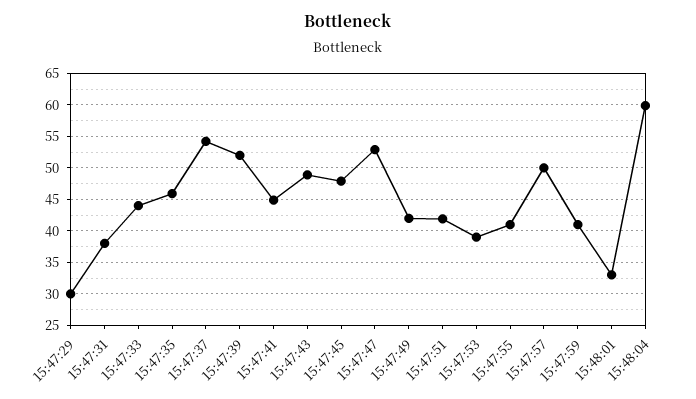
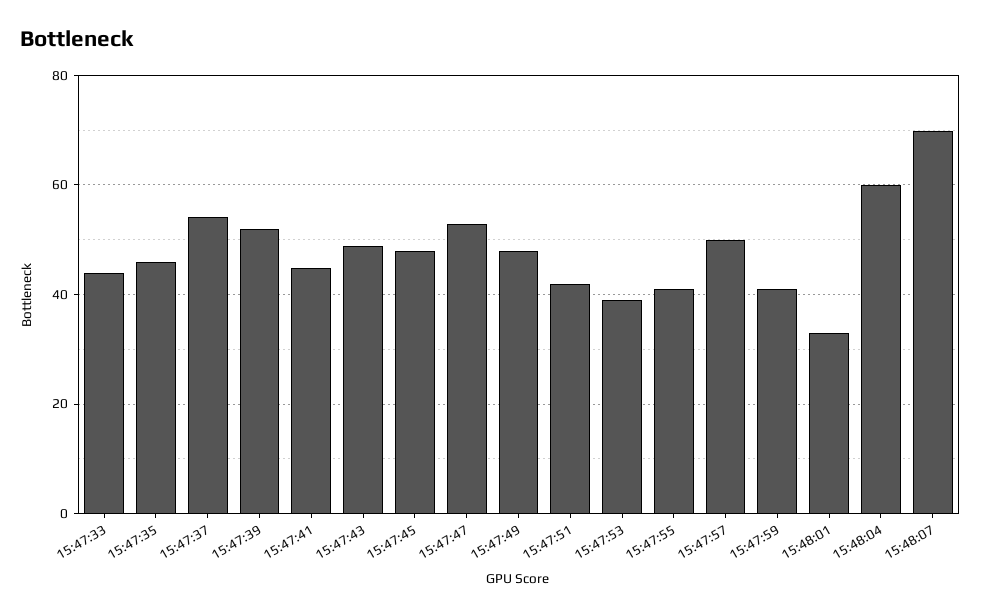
15:47:29: 30 -> none
15:47:31: 38 -> none
15:47:49: 42 -> 48
15:48:07: none -> 70

